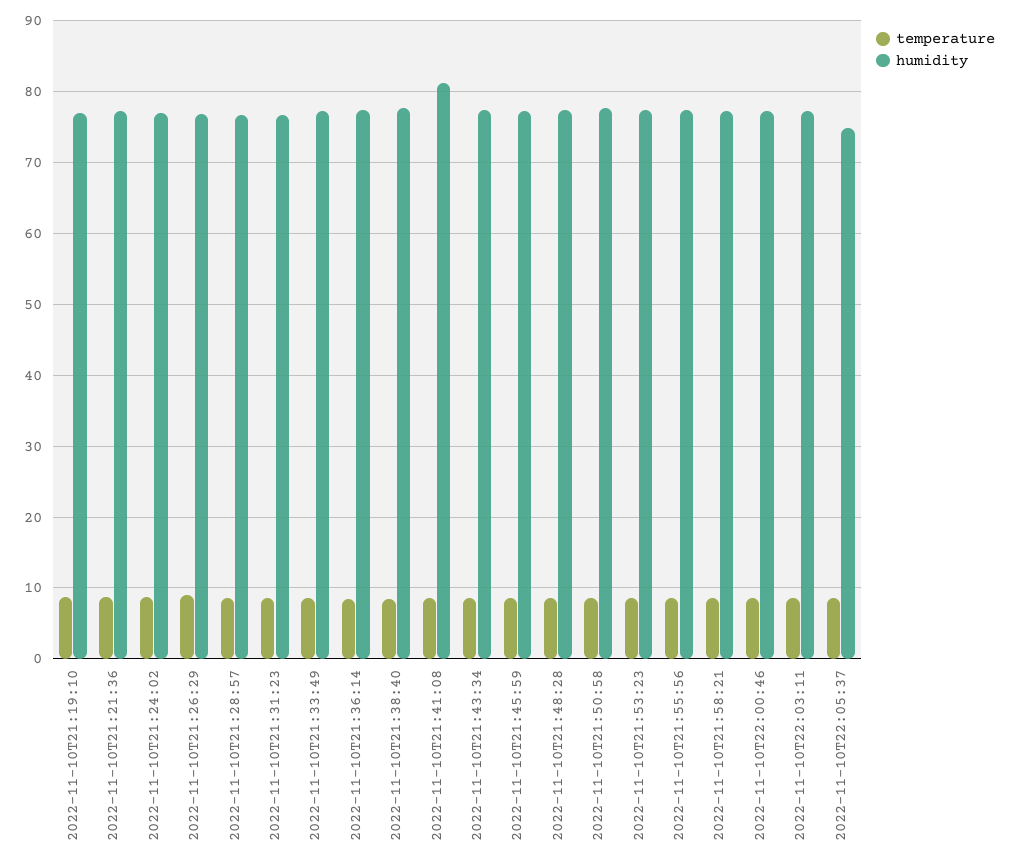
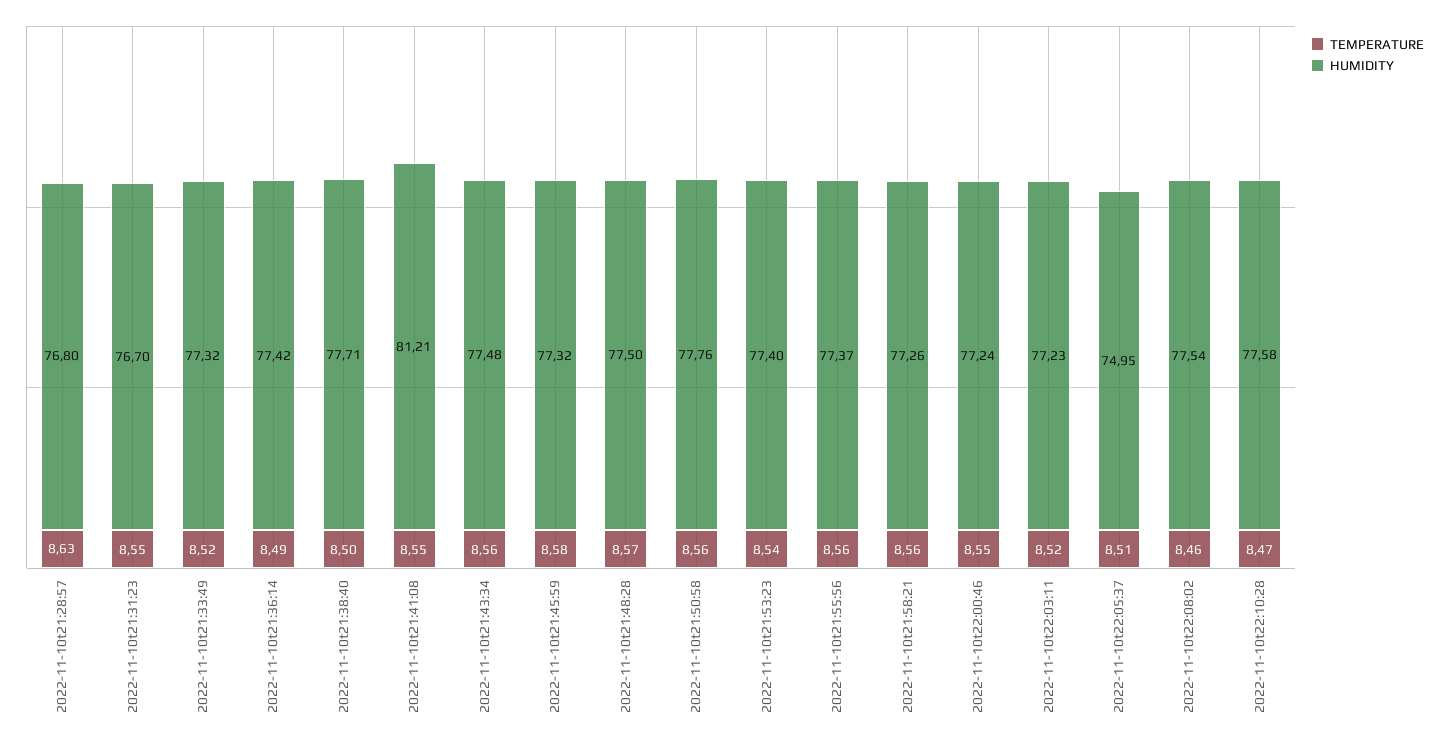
temperature, 2022-11-10T21:19:10: 9 -> none
humidity, 2022-11-10T21:19:10: 77 -> none
temperature, 2022-11-10T21:21:36: 9 -> none
humidity, 2022-11-10T21:21:36: 77 -> none
temperature, 2022-11-10T21:24:02: 9 -> none
humidity, 2022-11-10T21:24:02: 77 -> none
temperature, 2022-11-10T21:26:29: 9 -> none
humidity, 2022-11-10T21:26:29: 77 -> none
temperature, 2022-11-10t22:08:02: none -> 8.46
humidity, 2022-11-10t22:08:02: none -> 77.54
temperature, 2022-11-10t22:10:28: none -> 8.47
humidity, 2022-11-10t22:10:28: none -> 77.58

